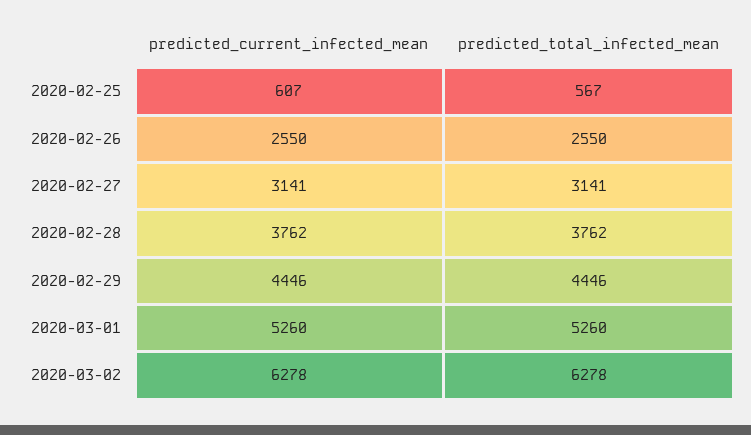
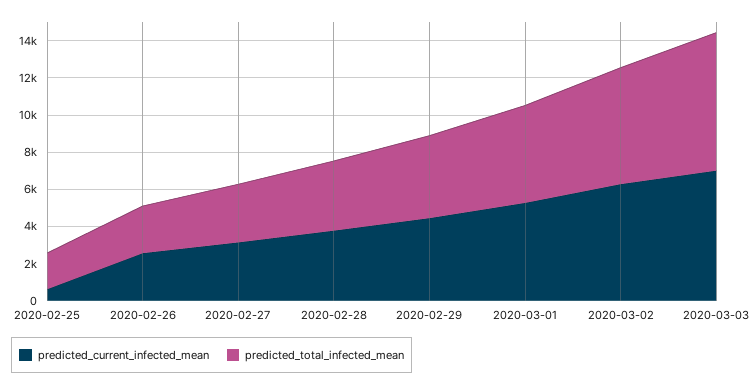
predicted_total_infected_mean, 2020-02-25: 567 -> 2000
predicted_current_infected_mean, 2020-03-03: none -> 7000
predicted_total_infected_mean, 2020-03-03: none -> 7500

